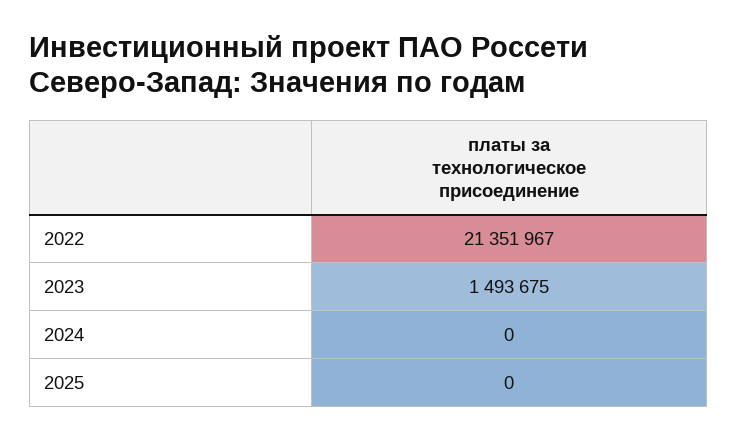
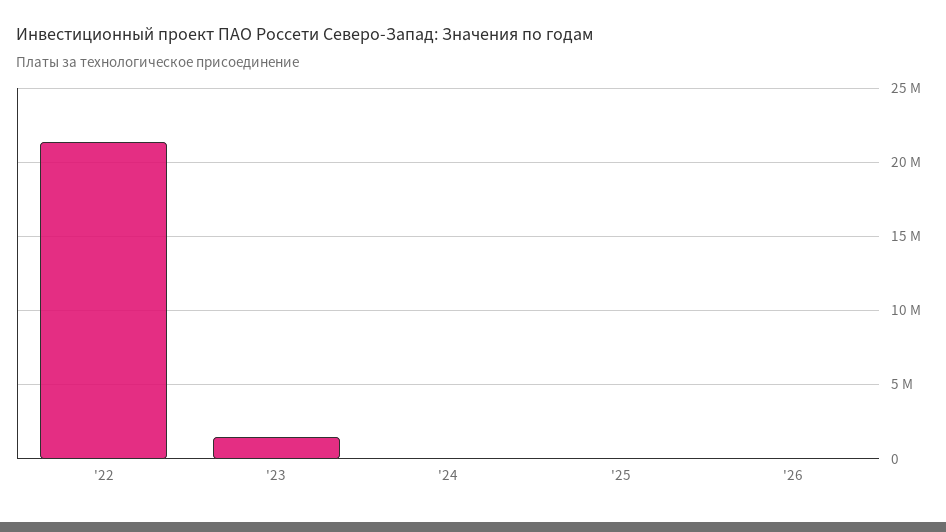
'26: none -> 0

